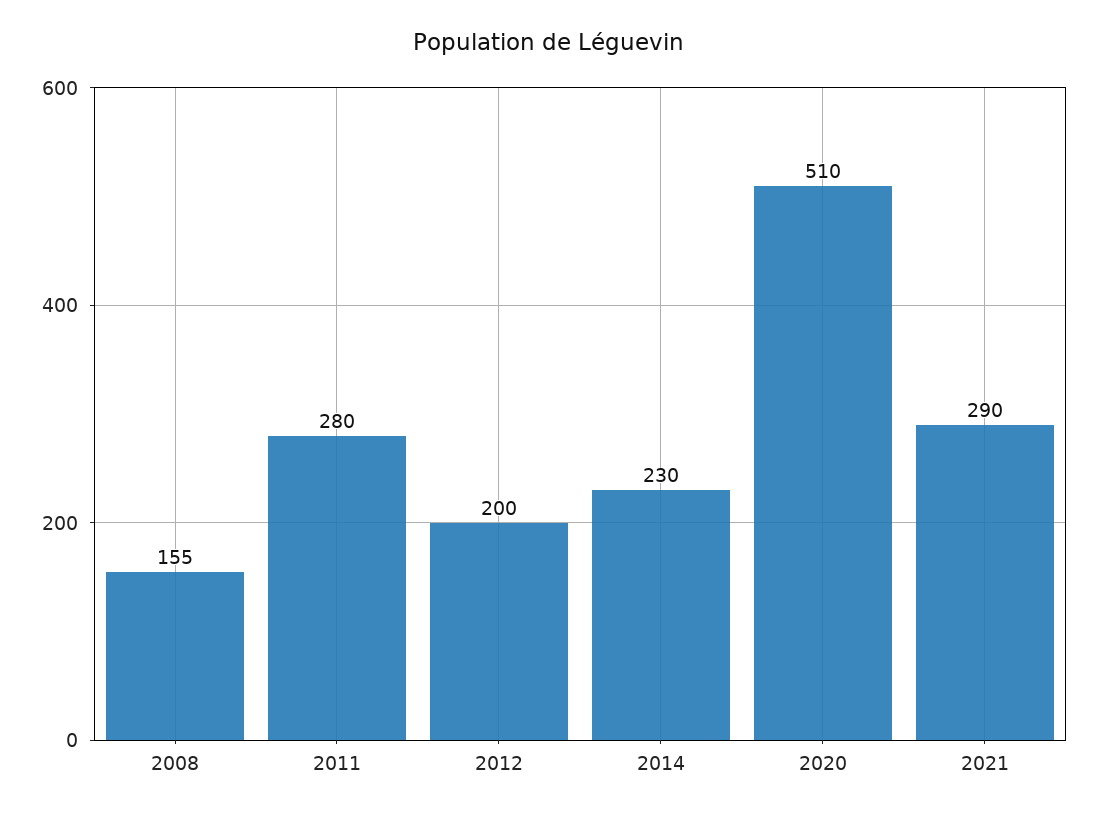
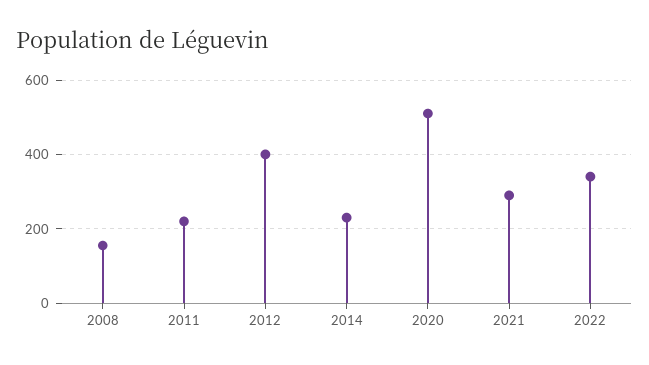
2011: 280 -> 220
2012: 200 -> 400
2022: none -> 340

